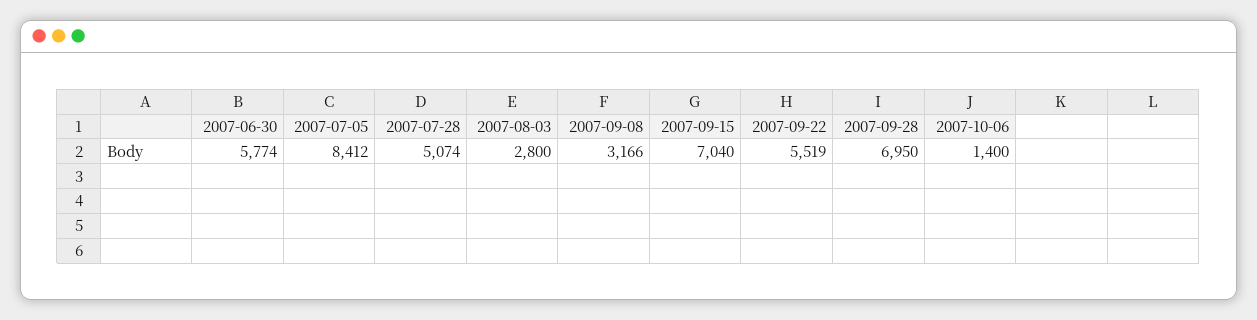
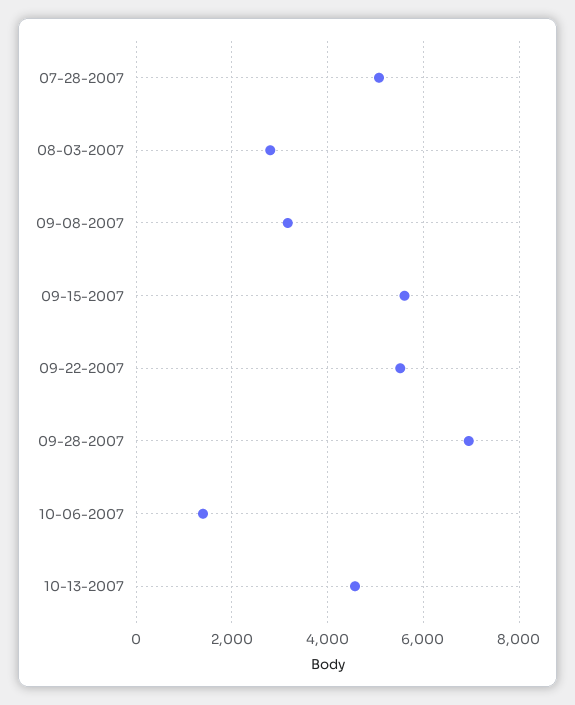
2007-06-30: 5774 -> none
2007-07-05: 8412 -> none
2007-09-15: 7040 -> 5600
10-13-2007: none -> 4600

